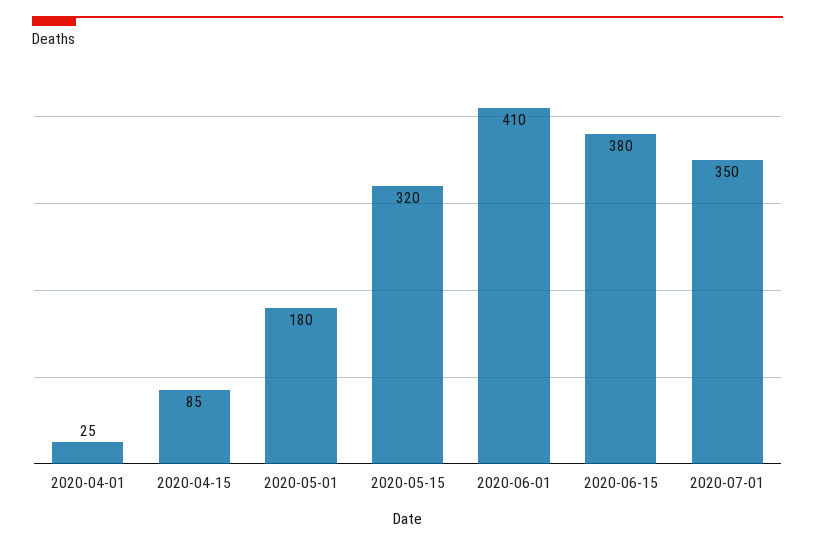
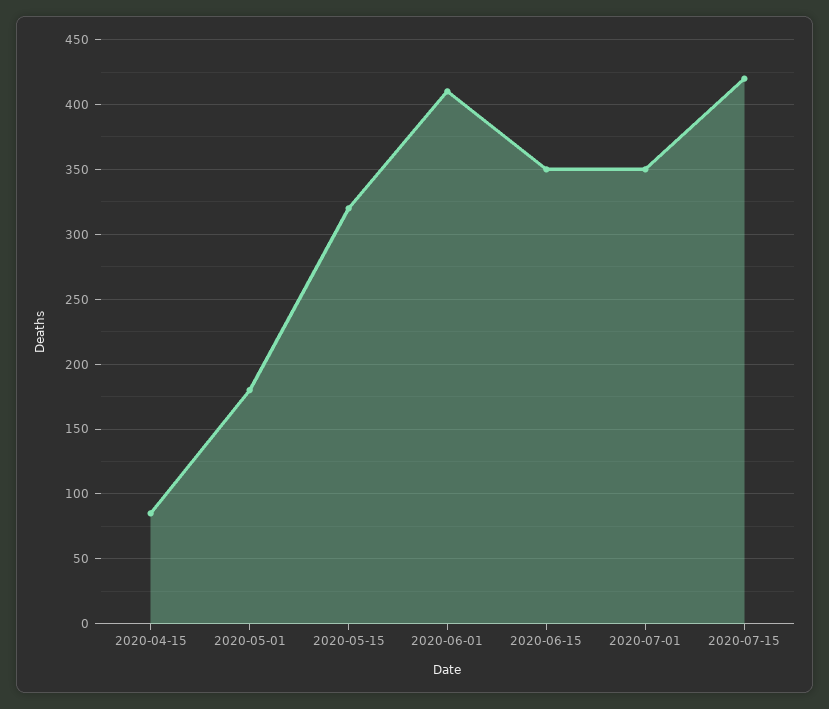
2020-04-01: 25 -> none
2020-06-15: 380 -> 350
2020-07-15: none -> 420

